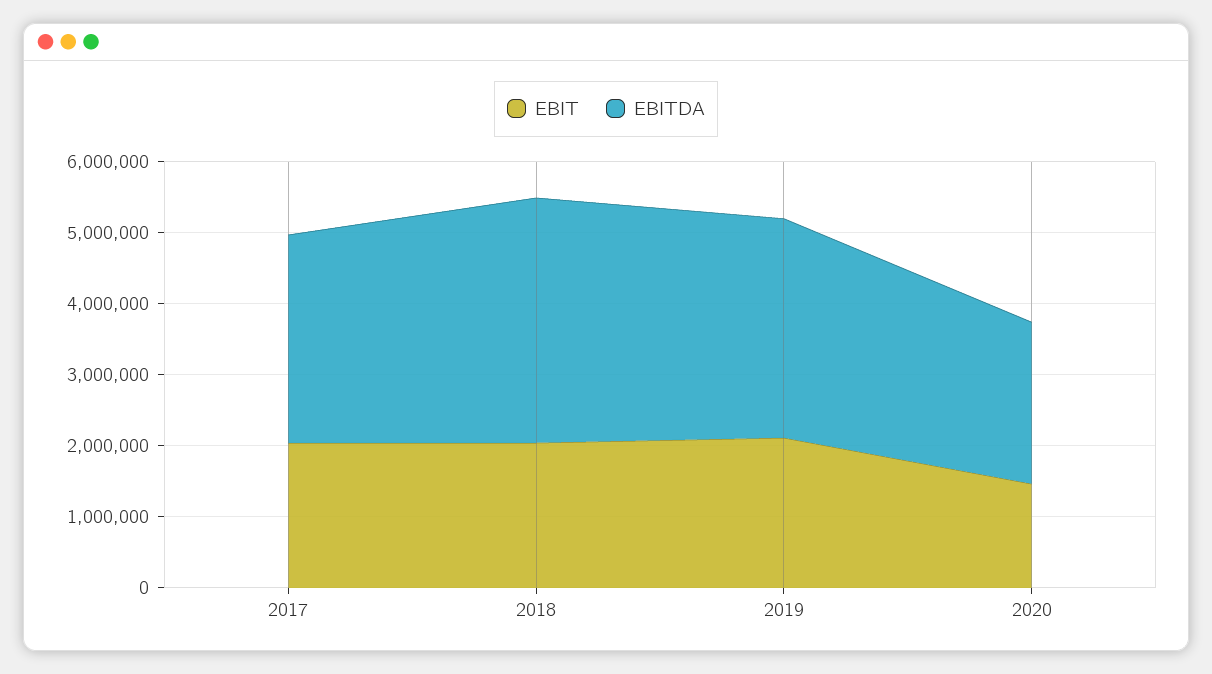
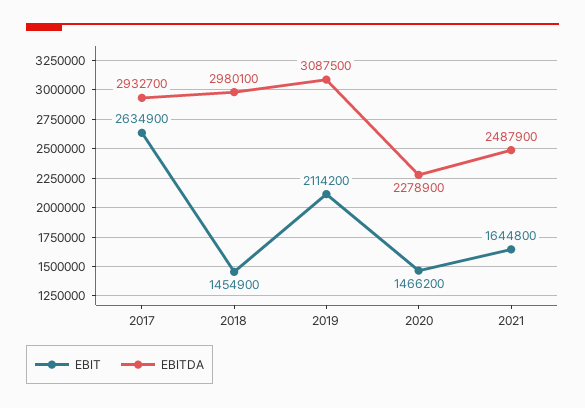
EBIT, 2017: 2000000 -> 2634900
EBIT, 2018: 2000000 -> 1454900
EBITDA, 2018: 3400000 -> 2980100
EBIT, 2021: none -> 1644800
EBITDA, 2021: none -> 2487900

